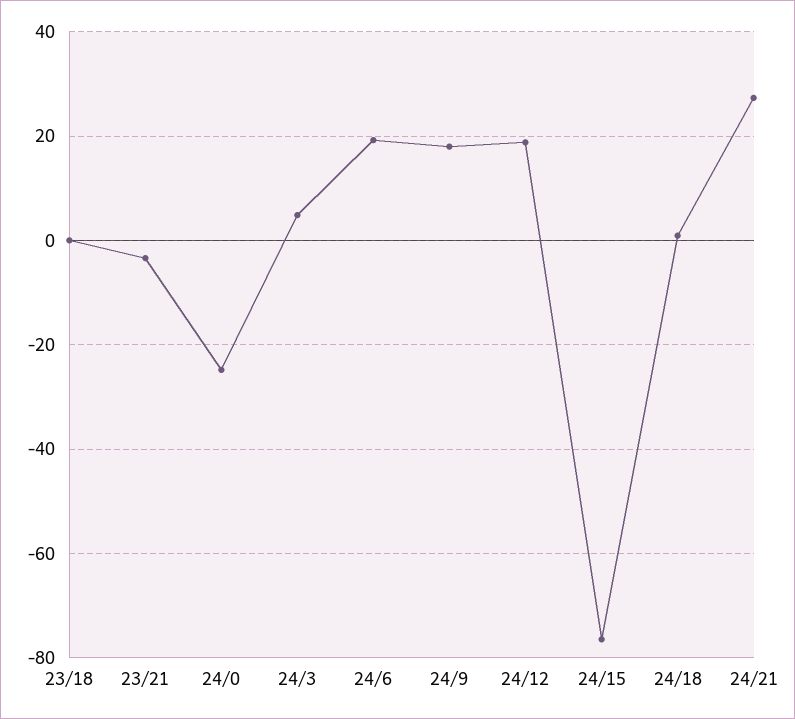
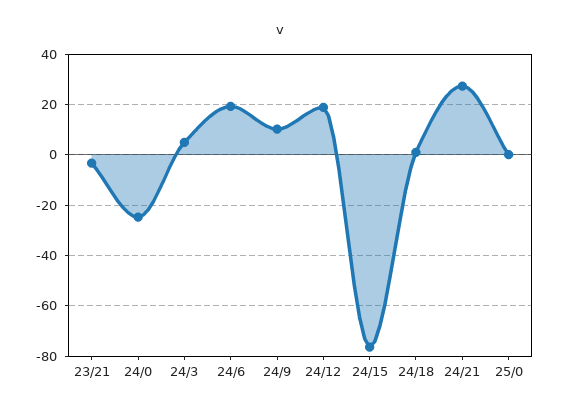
23/18: 0 -> none
24/9: 18 -> 10
25/0: none -> 0

